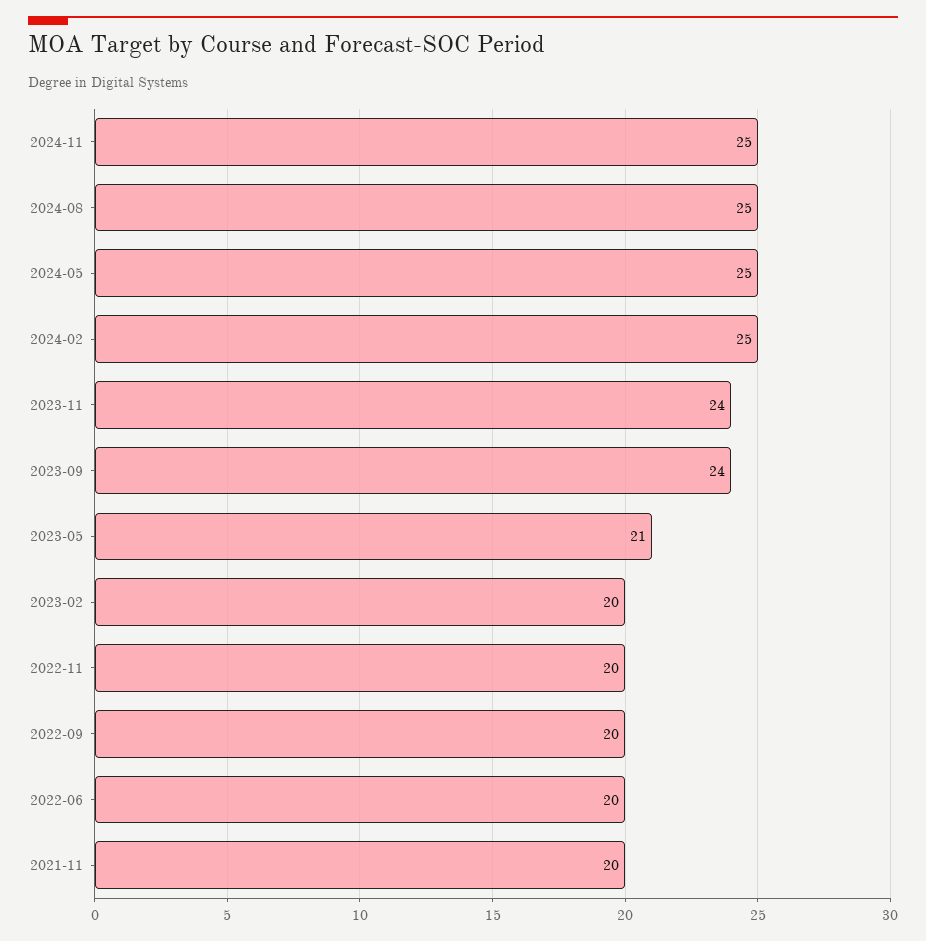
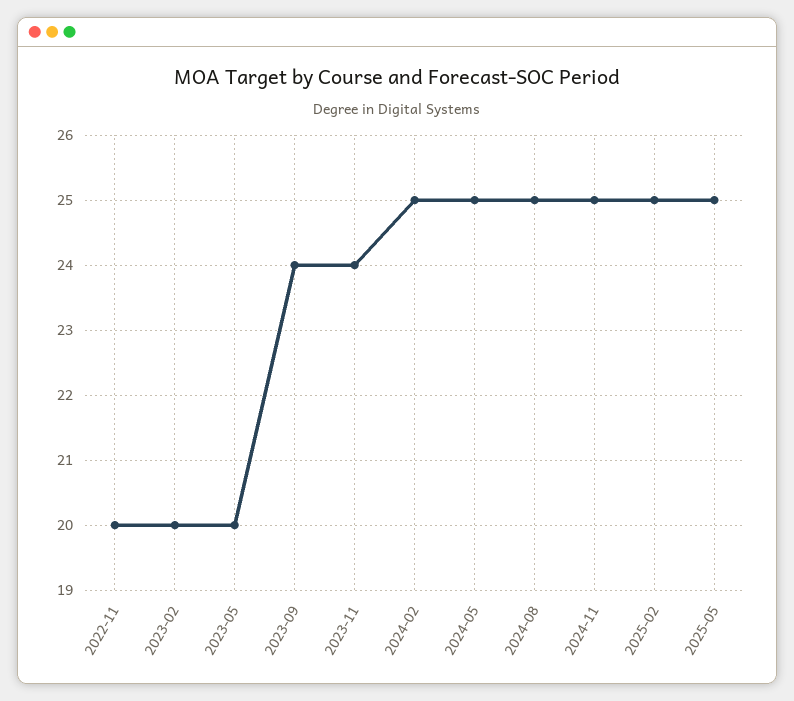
2023-05: 21 -> 20
2022-09: 20 -> none
2022-06: 20 -> none
2021-11: 20 -> none
2025-02: none -> 25
2025-05: none -> 25

